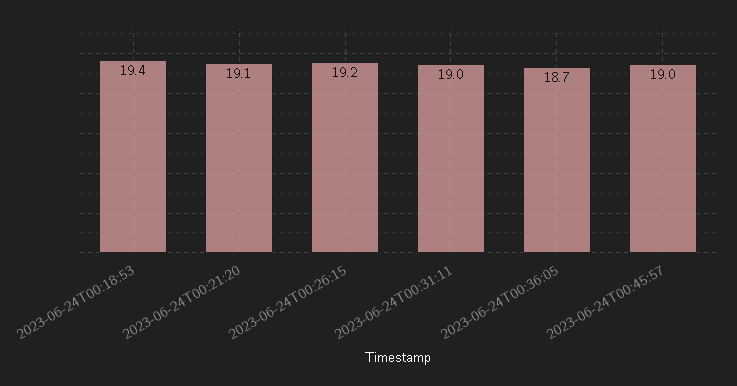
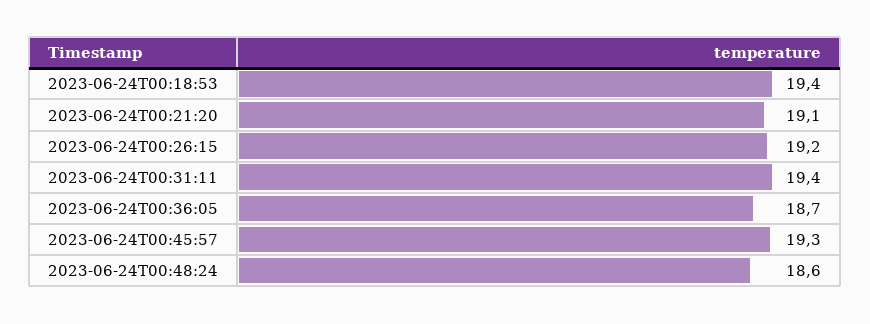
2023-06-24T00:31:11: 19 -> 19.4
2023-06-24T00:45:57: 19 -> 19.3
2023-06-24T00:48:24: none -> 18.6

